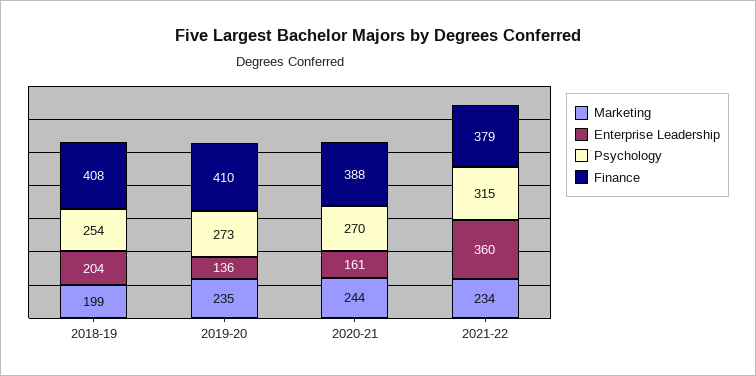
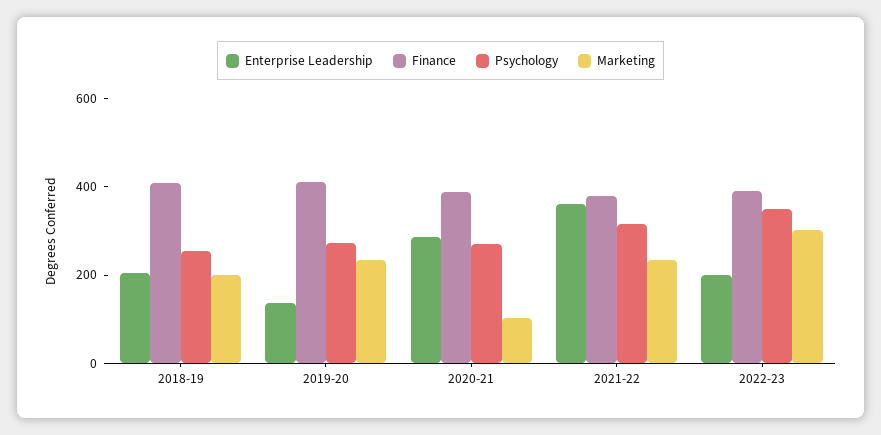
Marketing, 2020-21: 244 -> 100
Enterprise Leadership, 2020-21: 161 -> 300
Enterprise Leadership, 2022-23: none -> 200
Finance, 2022-23: none -> 400
Psychology, 2022-23: none -> 350
Marketing, 2022-23: none -> 300

